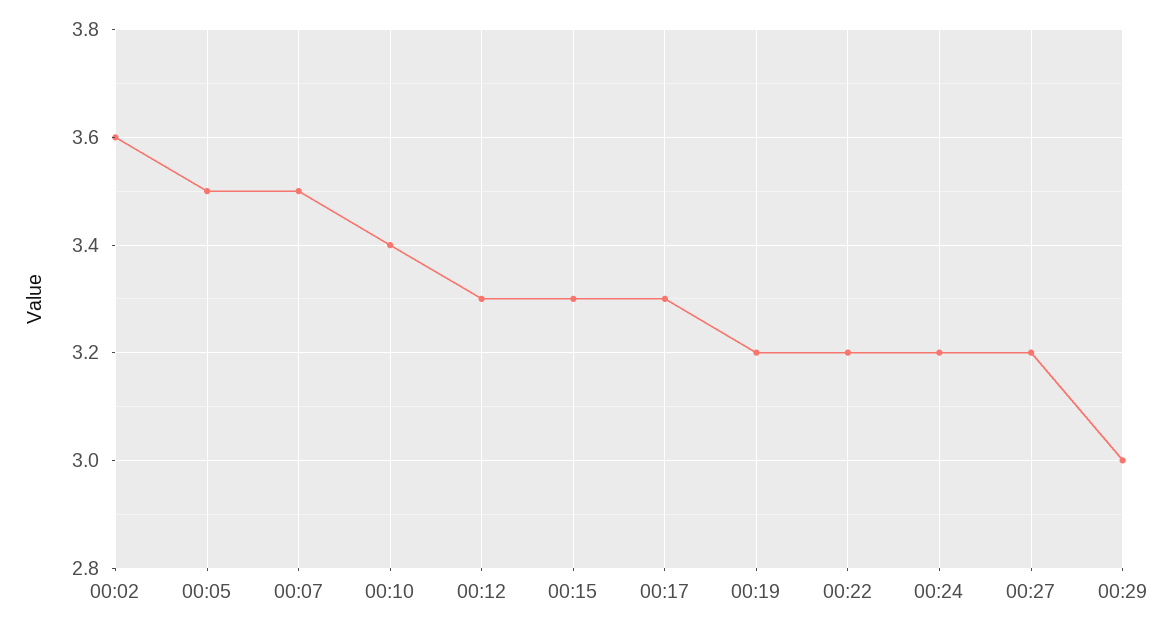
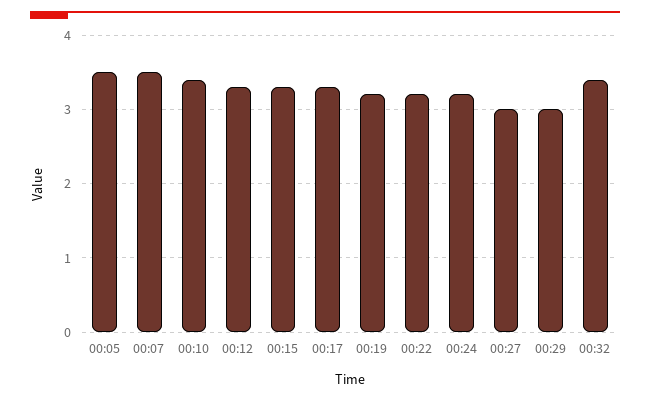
00:02: 3.6 -> none
00:27: 3.2 -> 3
00:32: none -> 3.4

